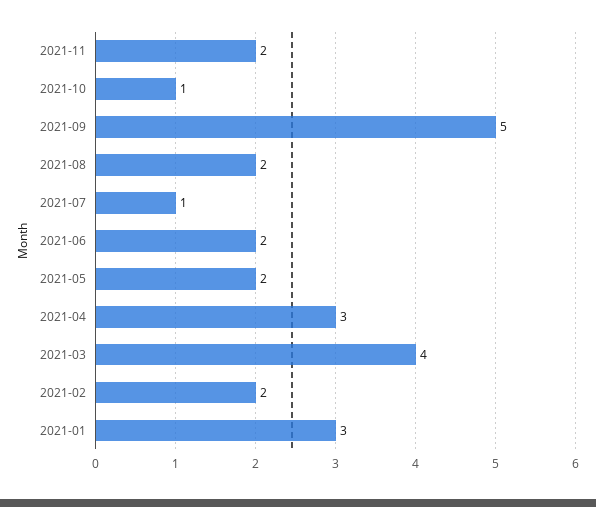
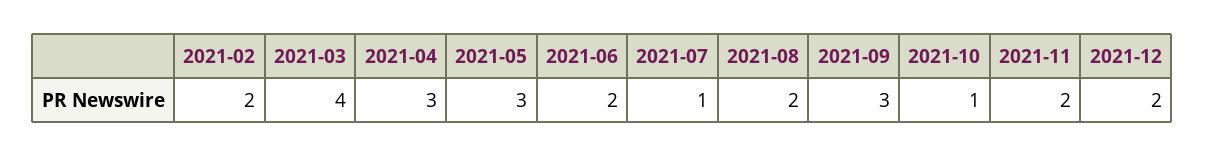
2021-09: 5 -> 3
2021-05: 2 -> 3
2021-01: 3 -> none
2021-12: none -> 2

